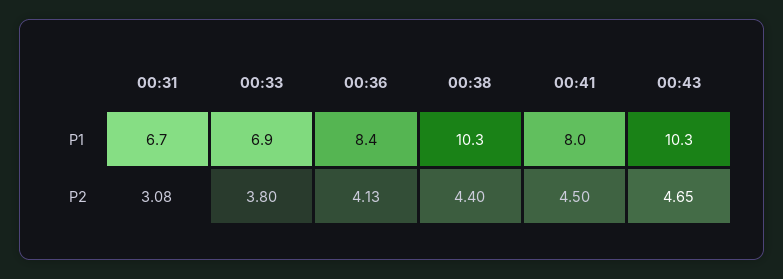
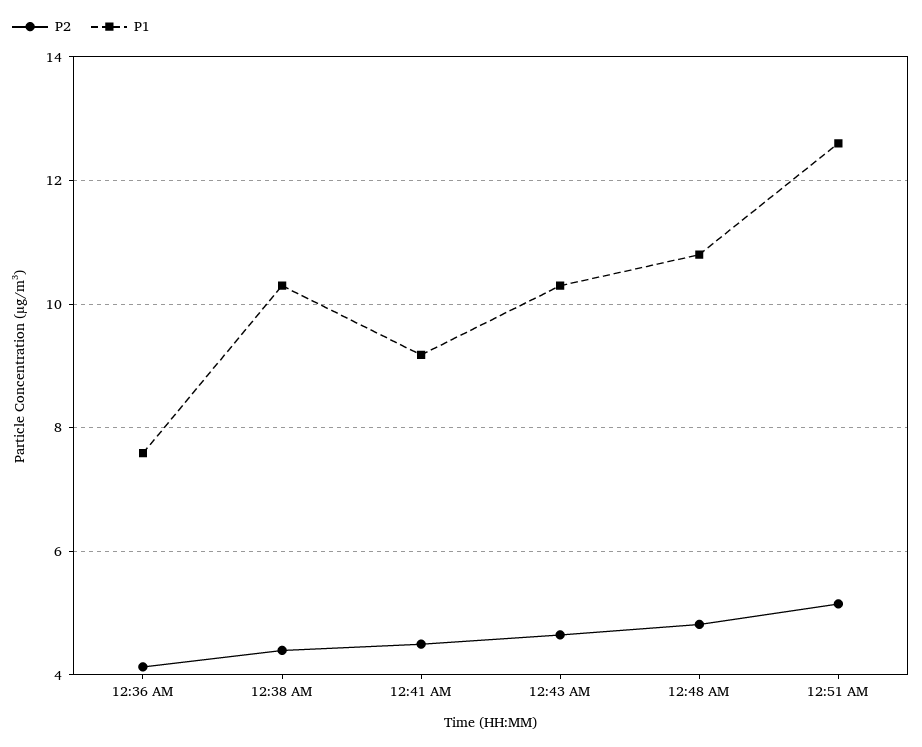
P1, 00:31: 6.7 -> none
P1, 00:33: 6.9 -> none
P1, 00:36: 8.4 -> 7.6
P1, 00:41: 8 -> 9.2
P2, 00:31: 3.08 -> none
P2, 00:33: 3.8 -> none
P2, 12:48 AM: none -> 4.8
P1, 12:48 AM: none -> 10.8
P2, 12:51 AM: none -> 5.2
P1, 12:51 AM: none -> 12.6

